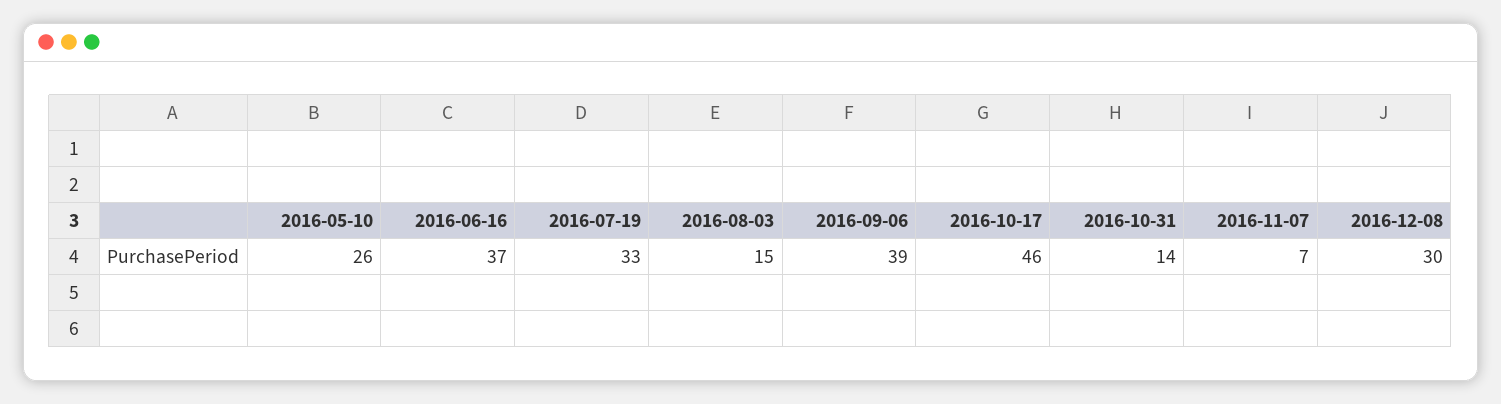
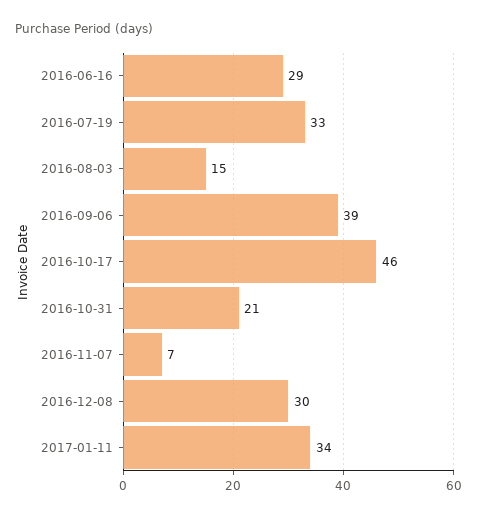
2016-05-10: 26 -> none
2016-06-16: 37 -> 29
2016-10-31: 14 -> 21
2017-01-11: none -> 34

